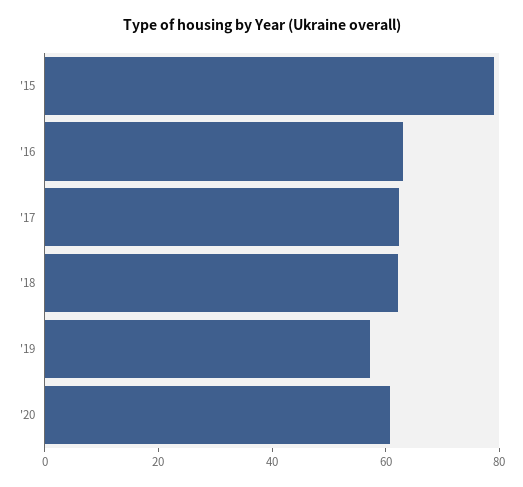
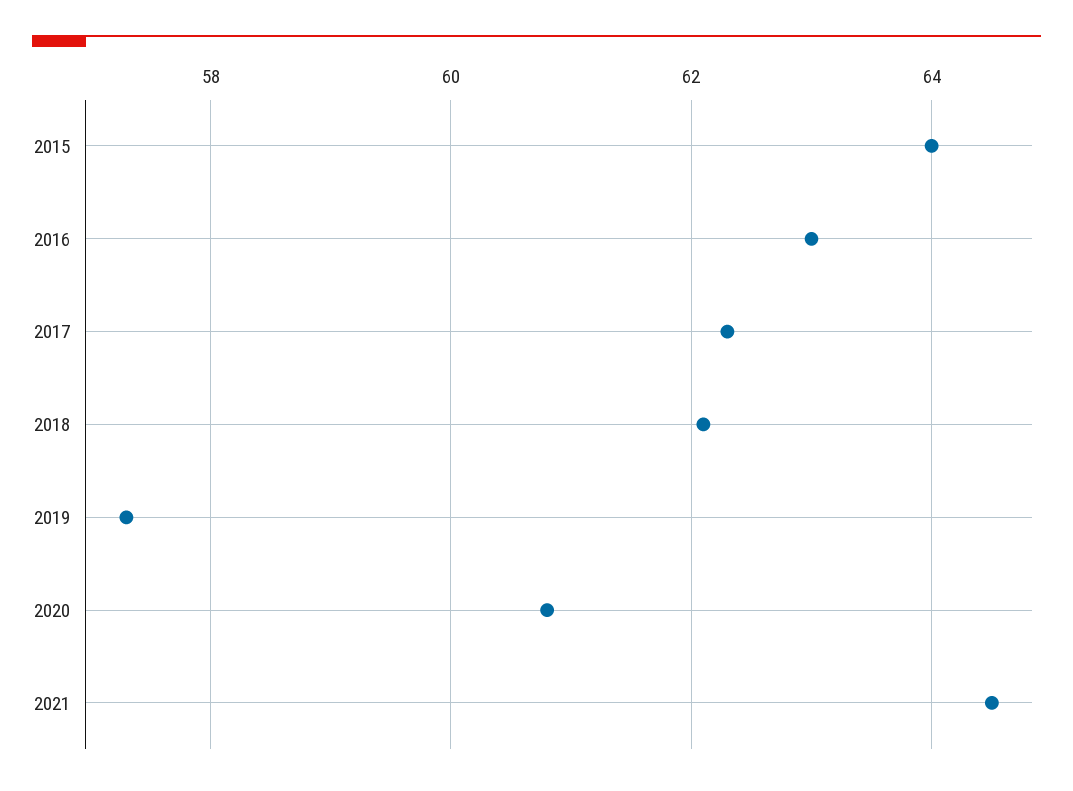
'15: 80 -> 64
2021: none -> 64.5

